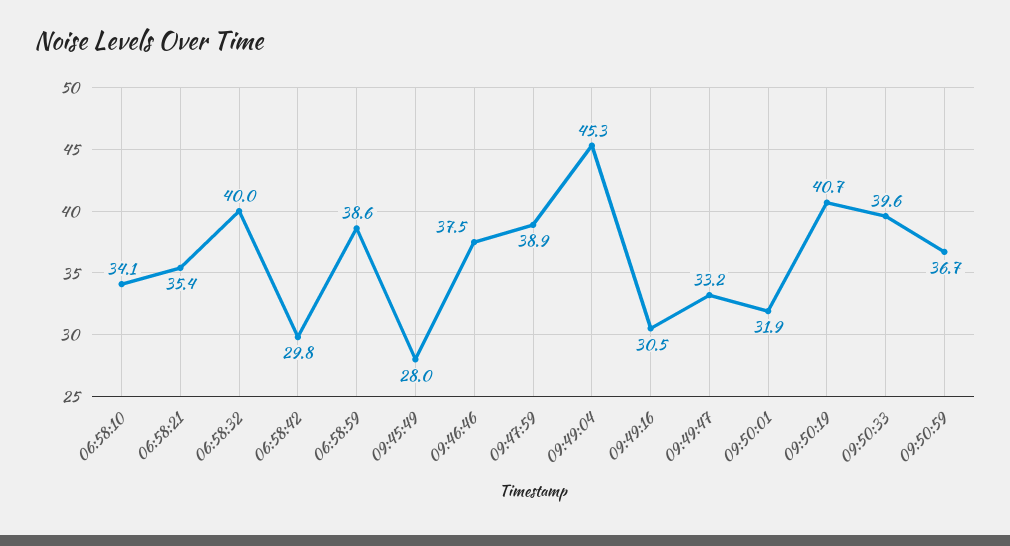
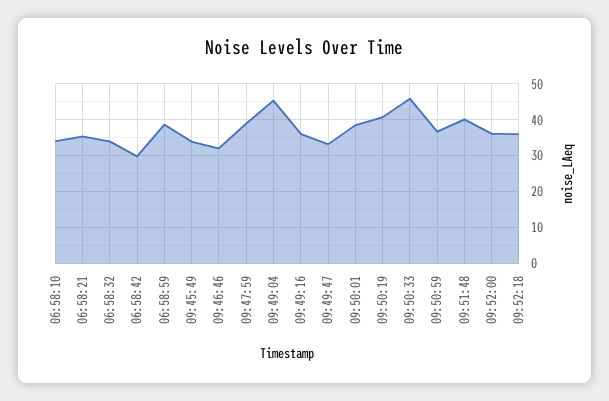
06:58:32: 40 -> 34
09:45:49: 28 -> 34
09:46:46: 37.5 -> 32
09:49:16: 30.5 -> 36
09:50:01: 31.9 -> 38
09:50:33: 39.6 -> 46
09:51:48: none -> 40
09:52:00: none -> 36
09:52:18: none -> 36

